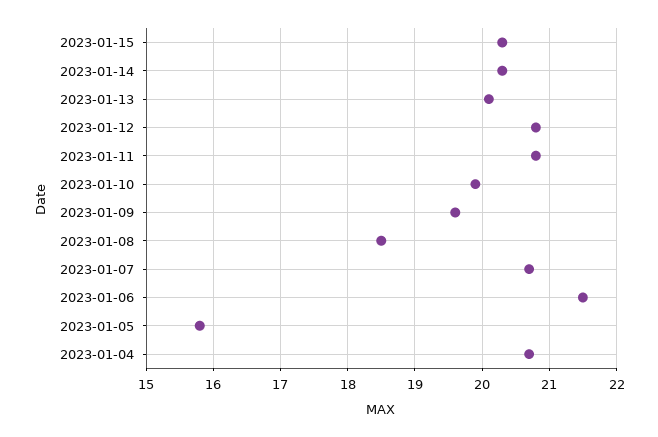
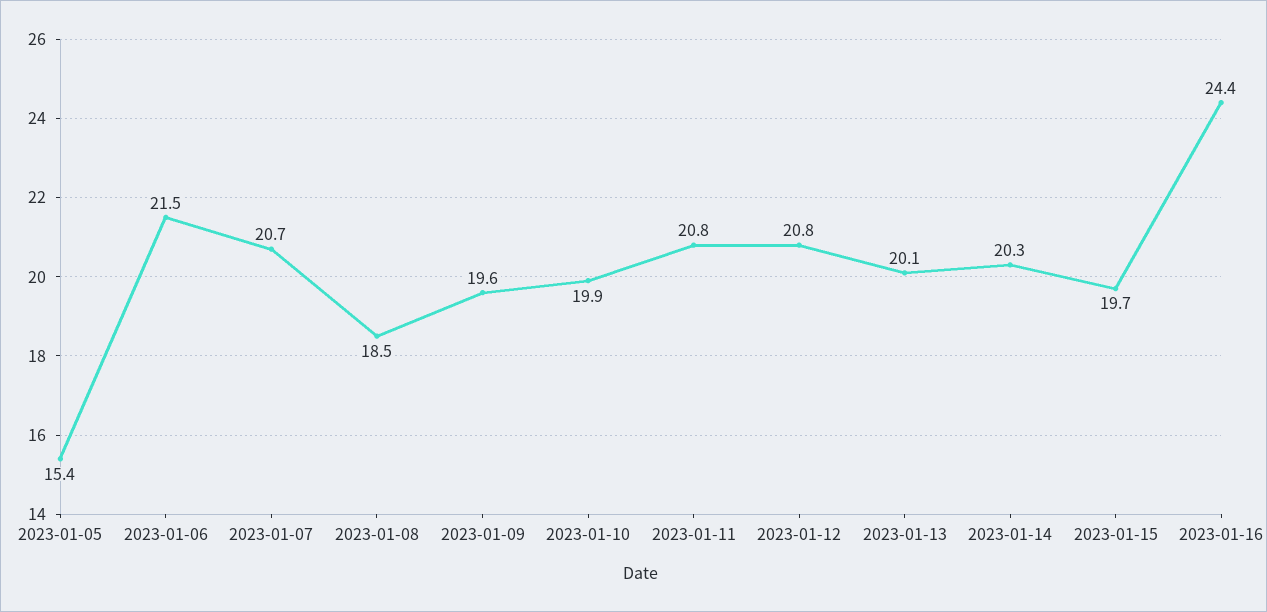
2023-01-15: 20.3 -> 19.7
2023-01-05: 15.8 -> 15.4
2023-01-04: 20.7 -> none
2023-01-16: none -> 24.4

